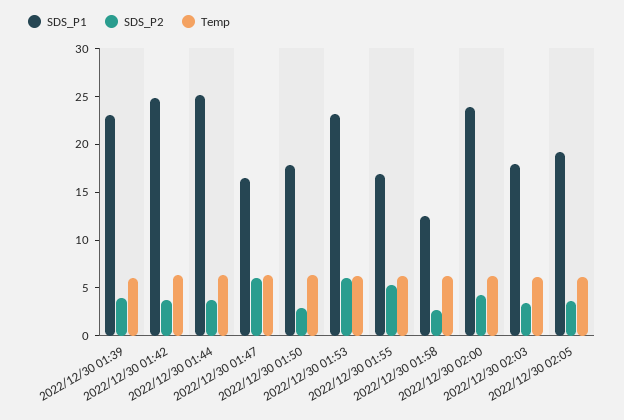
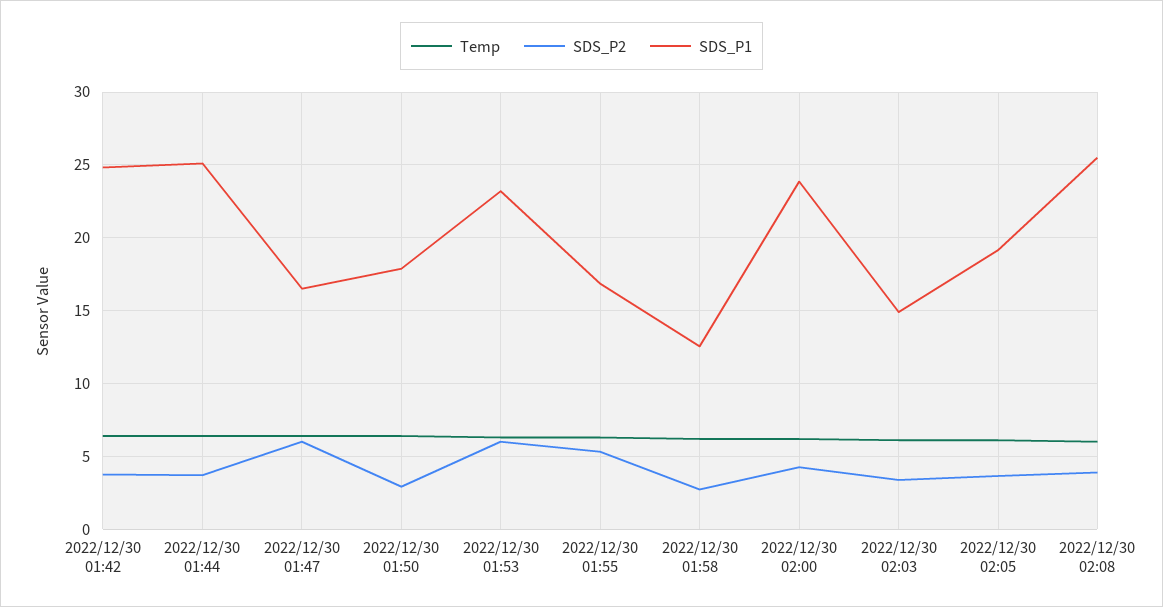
SDS_P1, 2022/12/30 01:39: 23 -> none
SDS_P2, 2022/12/30 01:39: 4 -> none
Temp, 2022/12/30 01:39: 6 -> none
SDS_P1, 2022/12/30 02:03: 18 -> 15
Temp, 2022/12/30 02:08: none -> 6
SDS_P2, 2022/12/30 02:08: none -> 4
SDS_P1, 2022/12/30 02:08: none -> 25.5

